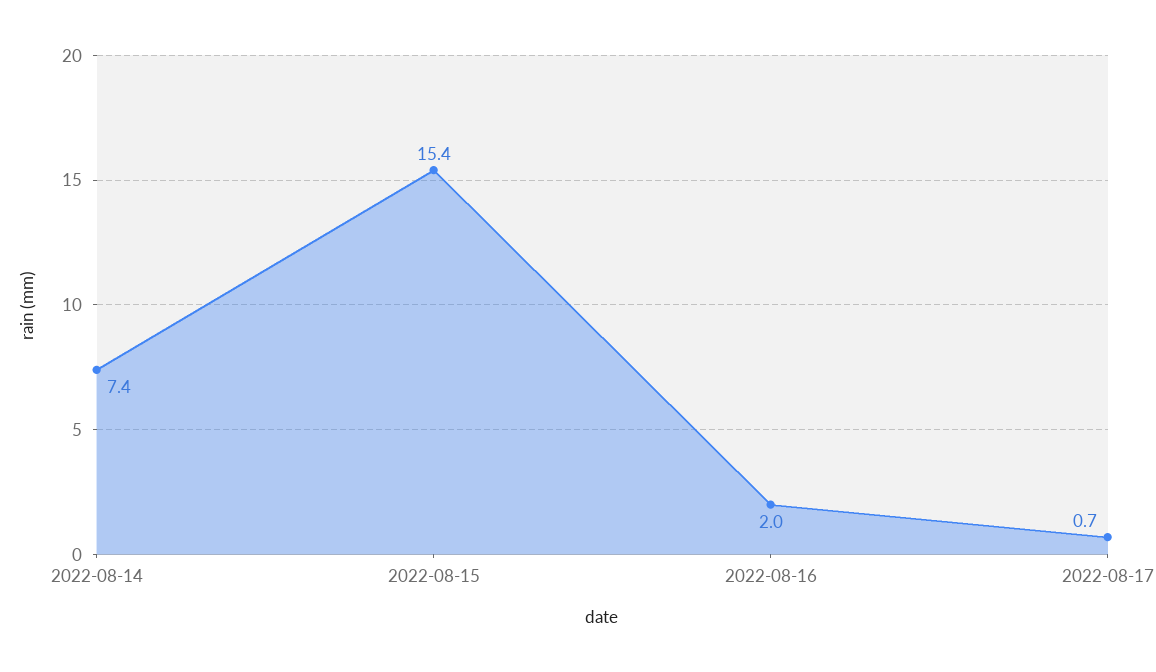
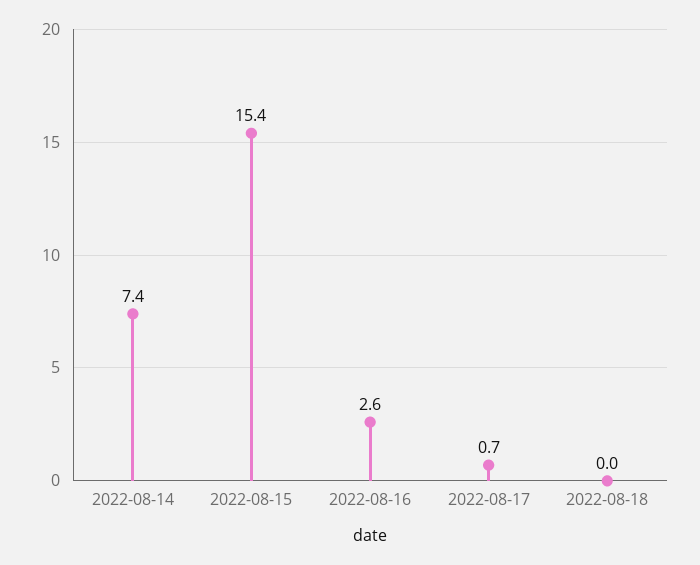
2022-08-16: 2 -> 2.6
2022-08-18: none -> 0

